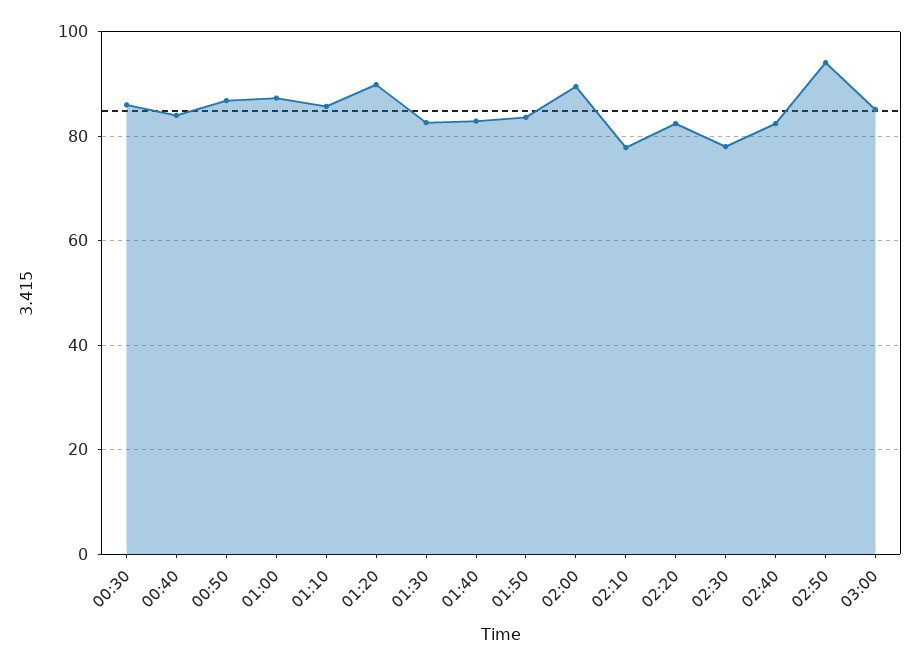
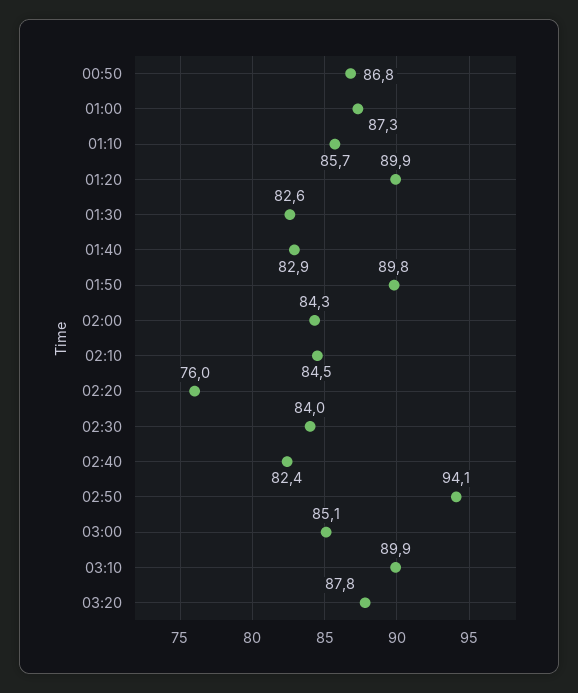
00:30: 86 -> none
00:40: 84 -> none
01:50: 84 -> 89.8
02:00: 90 -> 84.3
02:10: 78 -> 84.5
02:20: 82 -> 76
02:30: 78 -> 84
03:10: none -> 89.9
03:20: none -> 87.8

